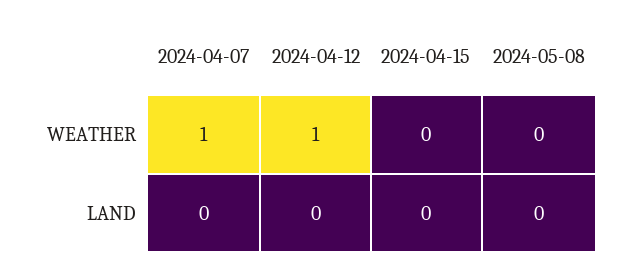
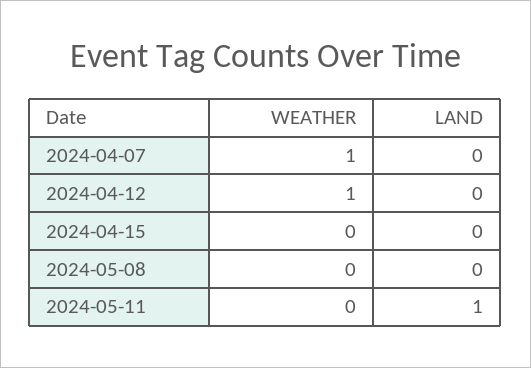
2024-05-11, WEATHER: none -> 0
2024-05-11, LAND: none -> 1

